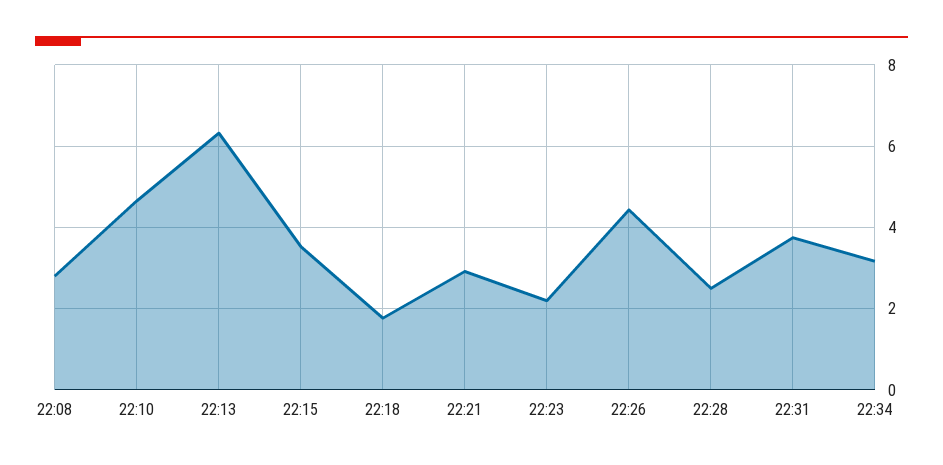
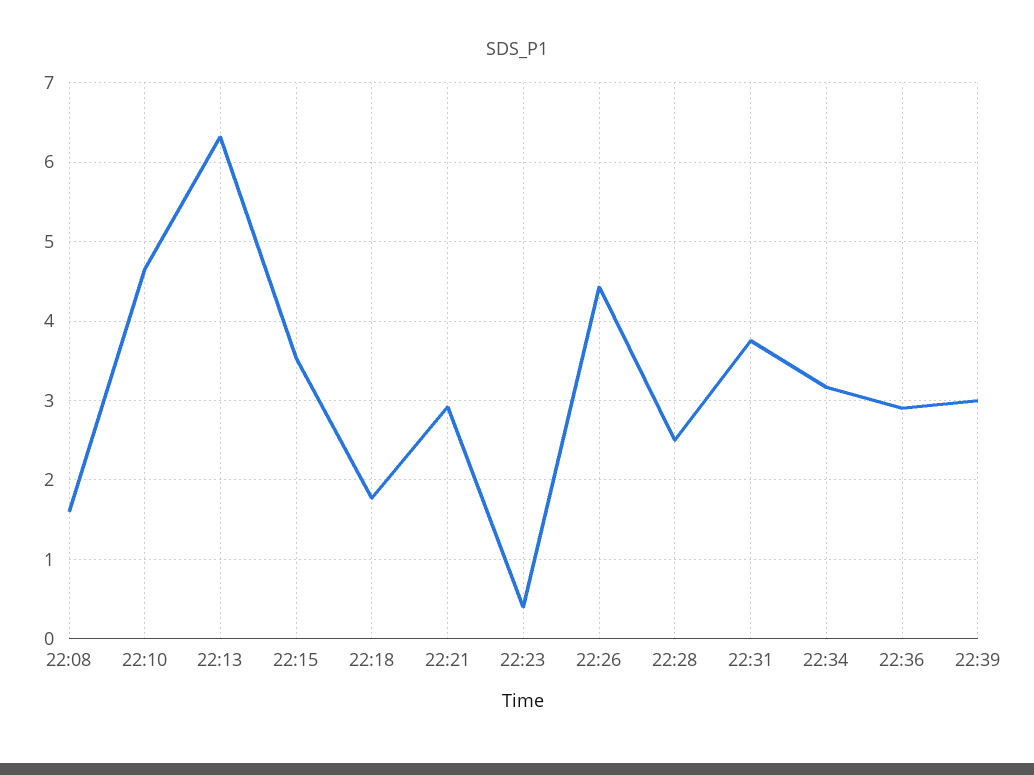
22:08: 2.8 -> 1.6
22:23: 2.2 -> 0.4
22:36: none -> 2.9
22:39: none -> 3

